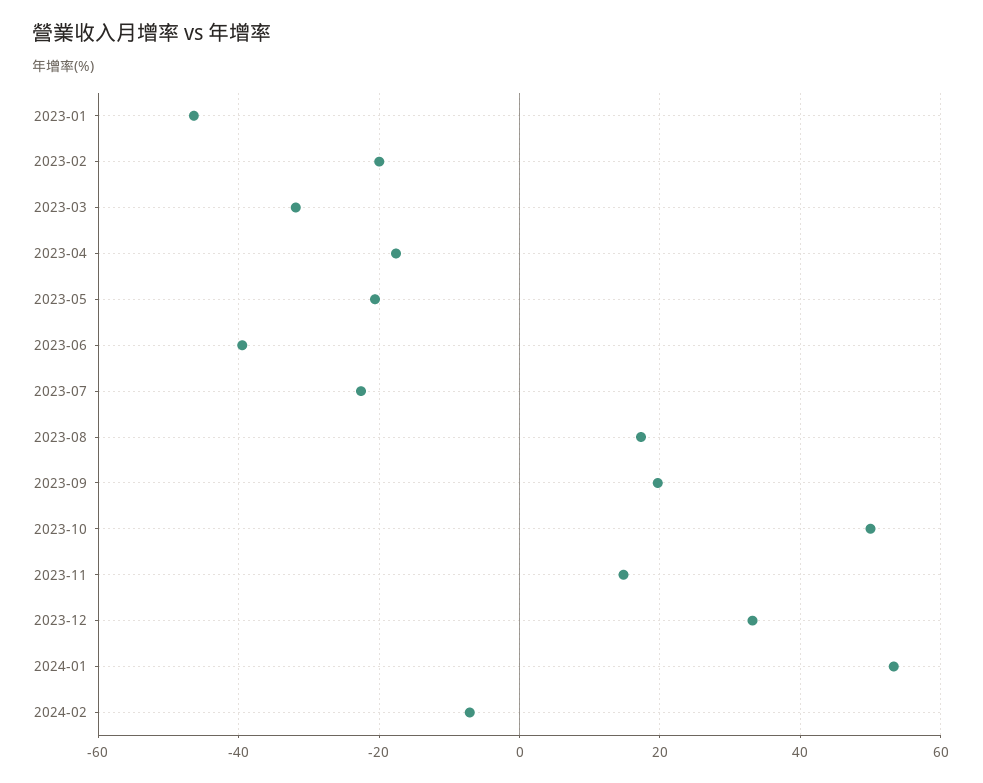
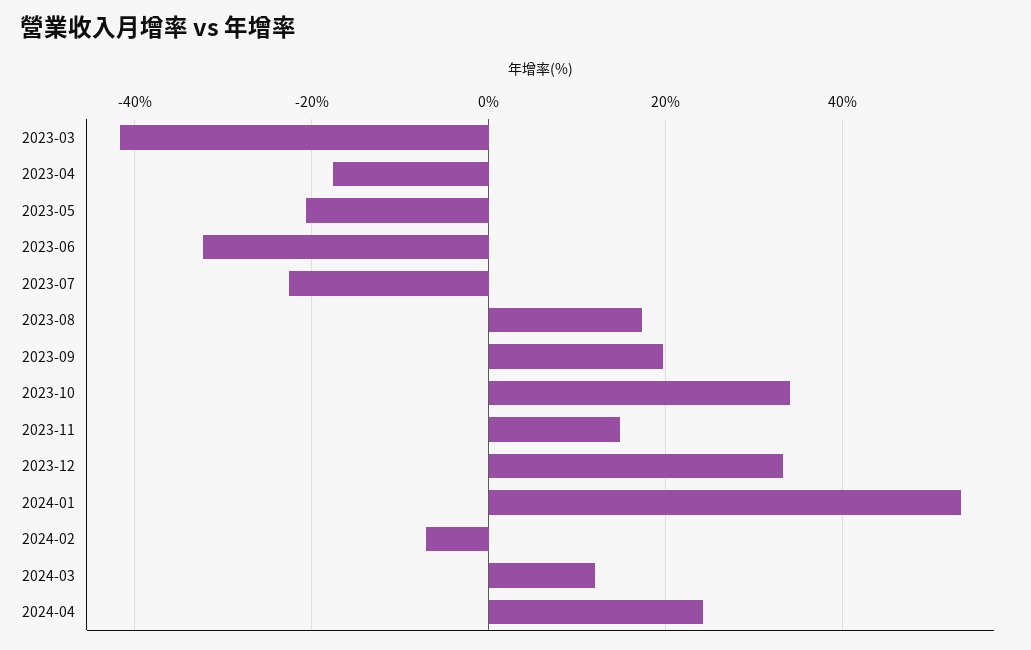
2023-01: -46 -> none
2023-02: -20 -> none
2023-03: -32 -> -42
2023-06: -40 -> -32
2023-10: 50 -> 34
2024-03: none -> 12
2024-04: none -> 24

